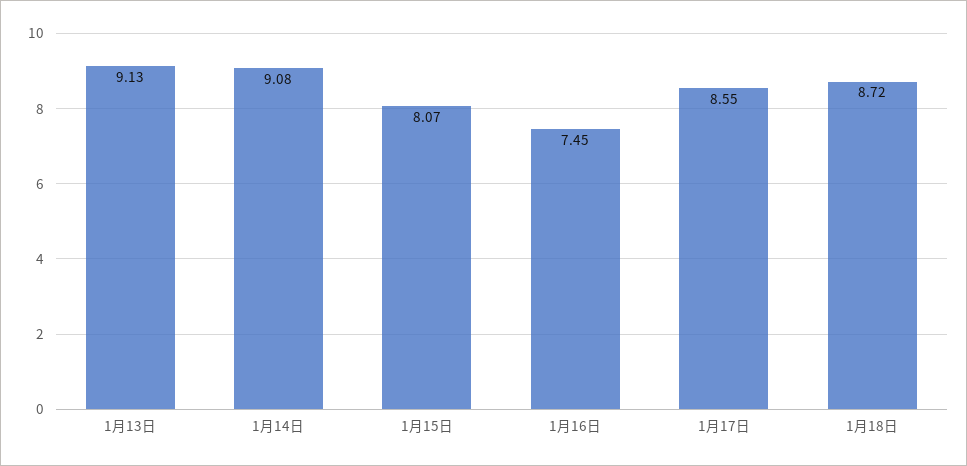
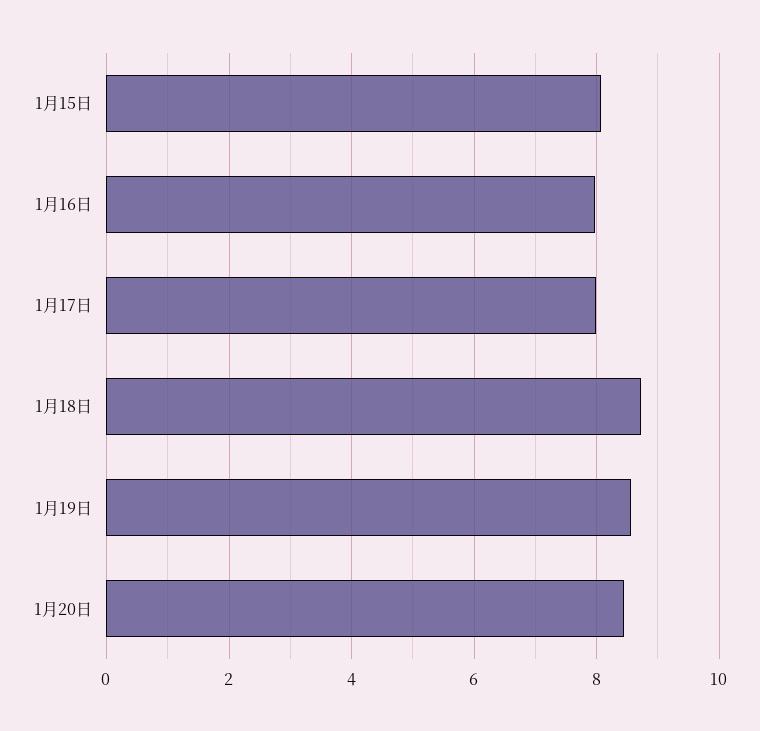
1月13日: 9.13 -> none
1月14日: 9.08 -> none
1月16日: 7.45 -> 8
1月17日: 8.55 -> 8
1月19日: none -> 8.6
1月20日: none -> 8.4

